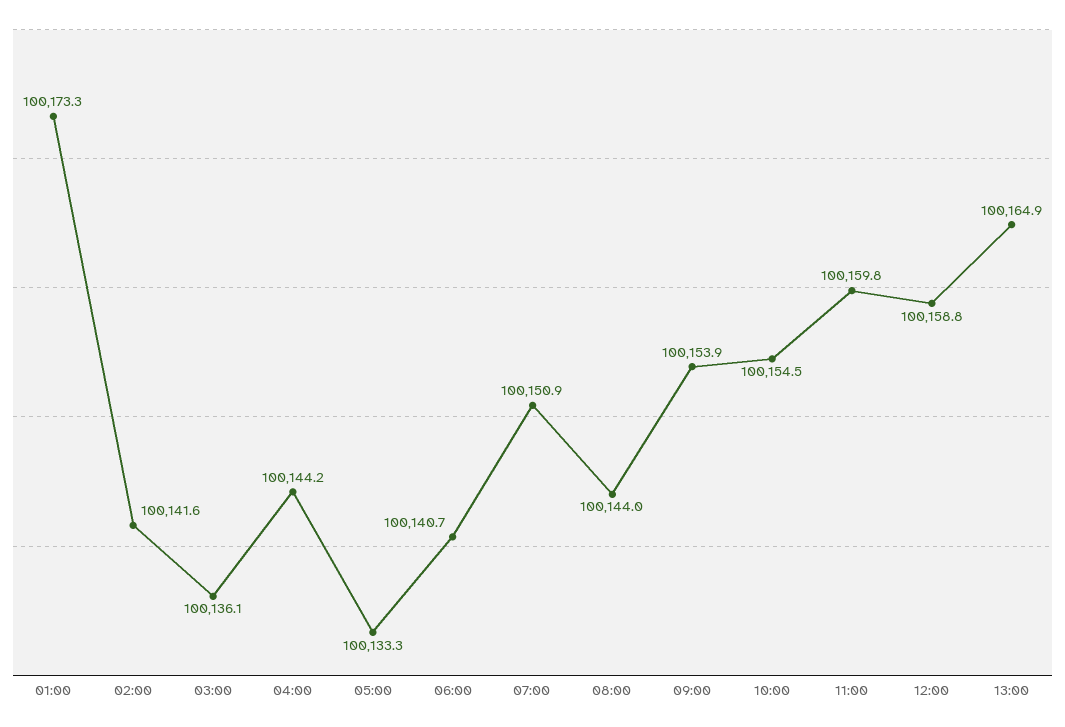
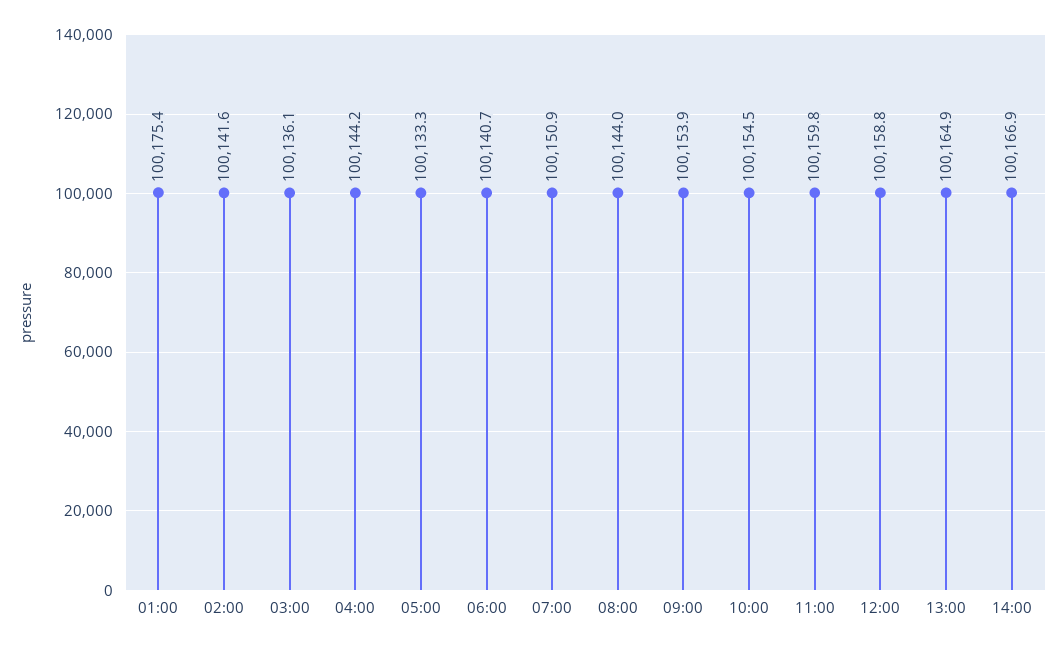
01:00: 100173.3 -> 100175.4
14:00: none -> 100166.9

